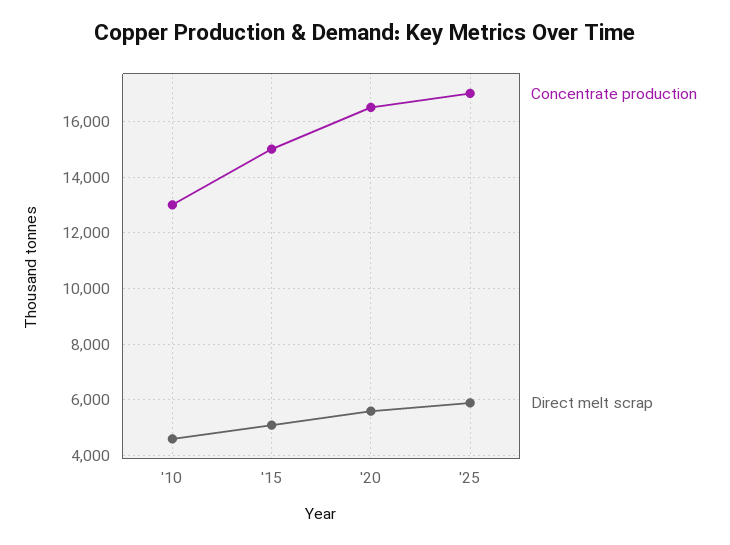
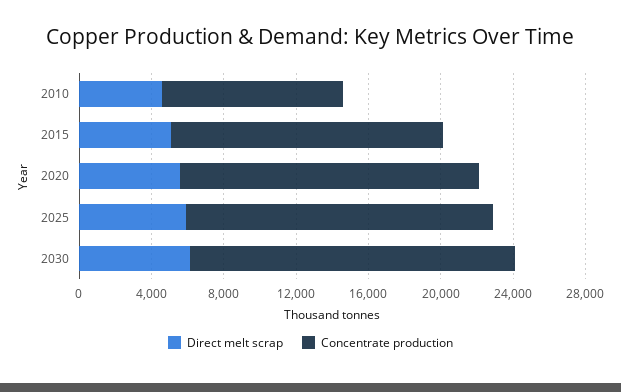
Concentrate production, '10: 13000 -> 10000
Direct melt scrap, 2030: none -> 6000
Concentrate production, 2030: none -> 18000

